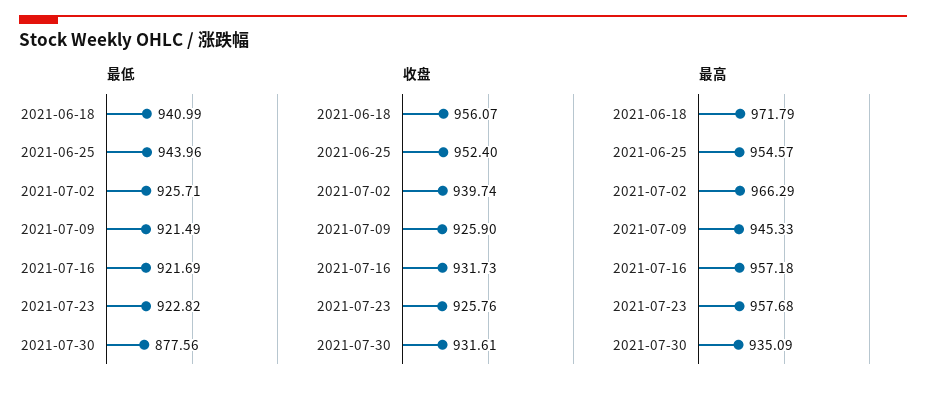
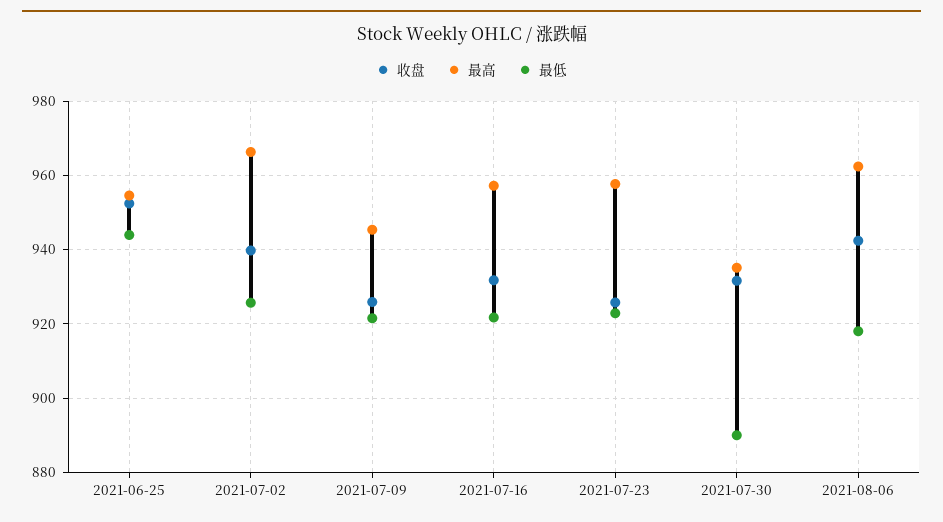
最低, 2021-06-18: 940.99 -> none
最低, 2021-07-30: 877.56 -> 890
收盘, 2021-06-18: 956.07 -> none
最高, 2021-06-18: 971.79 -> none
收盘, 2021-08-06: none -> 942
最高, 2021-08-06: none -> 962
最低, 2021-08-06: none -> 918

